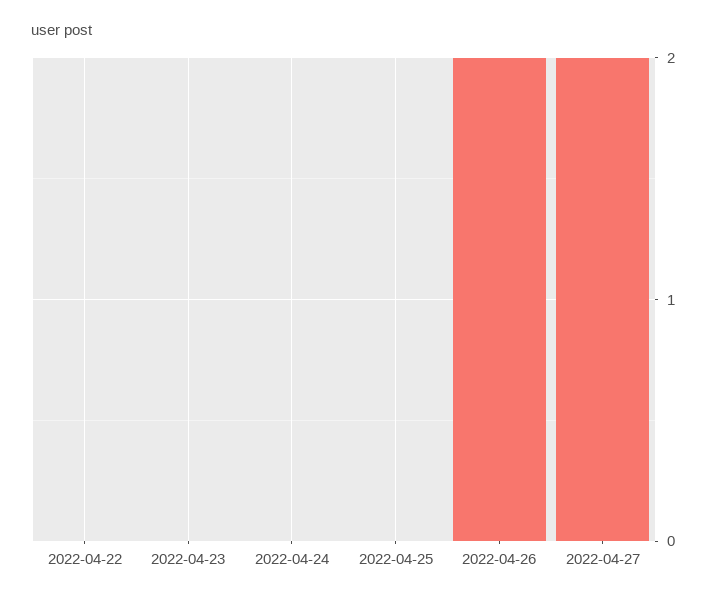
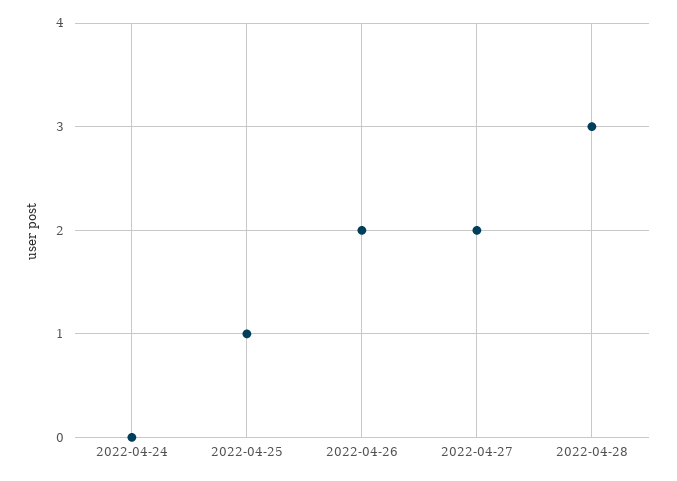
2022-04-22: 0 -> none
2022-04-23: 0 -> none
2022-04-25: 0 -> 1
2022-04-28: none -> 3

